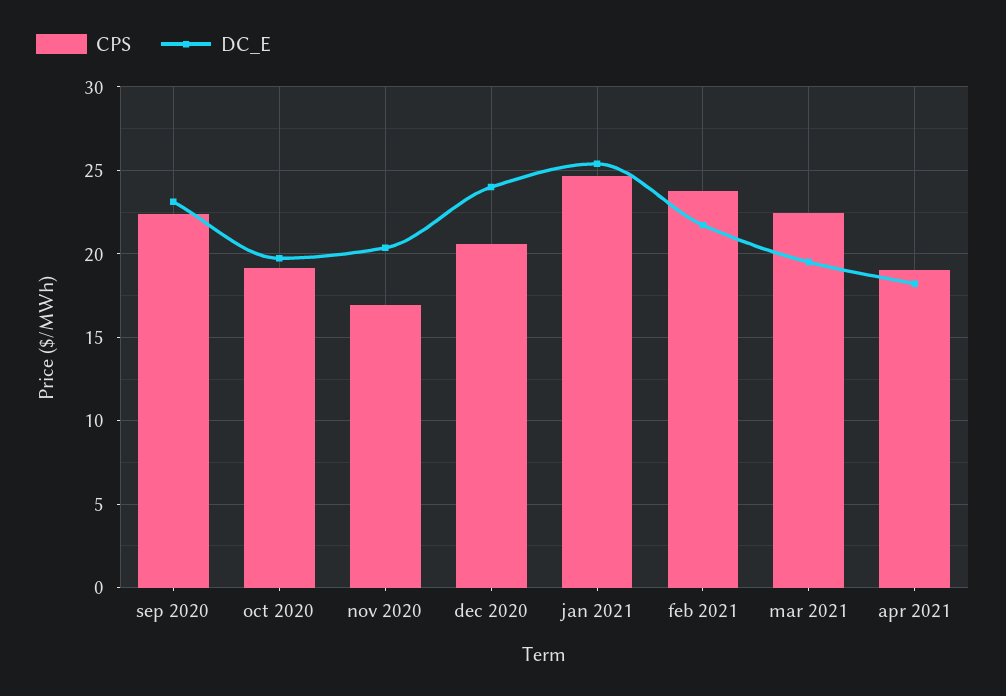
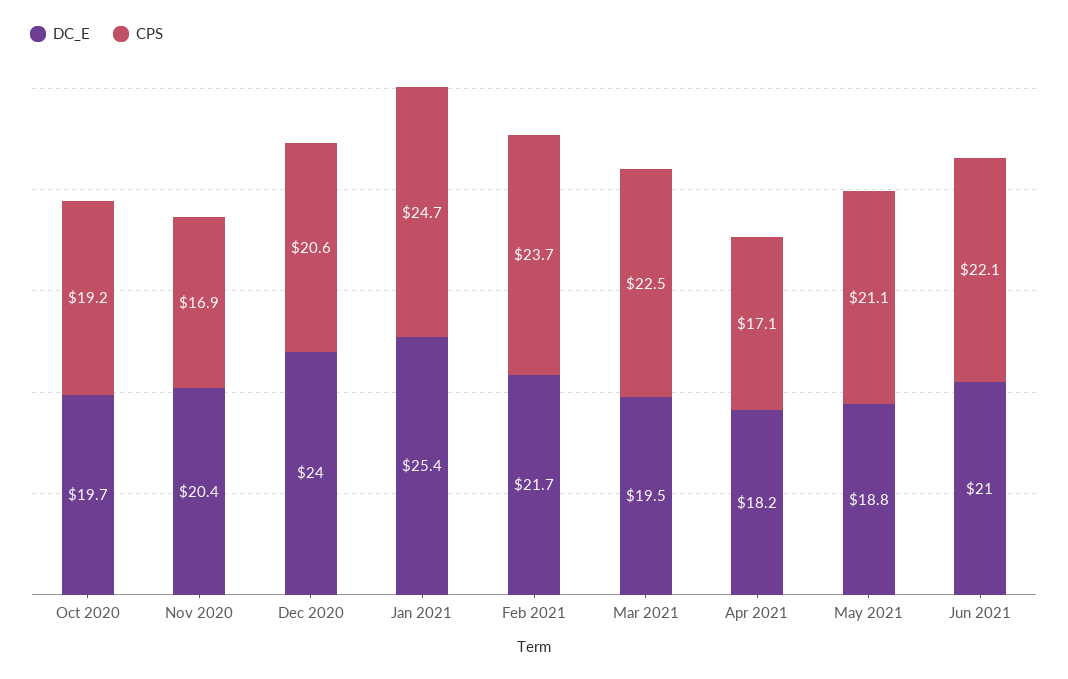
CPS, sep 2020: 22.5 -> none
DC_E, sep 2020: 23 -> none
CPS, apr 2021: 19 -> 17.1
DC_E, May 2021: none -> 18.8
CPS, May 2021: none -> 21.1
DC_E, Jun 2021: none -> 21
CPS, Jun 2021: none -> 22.1

